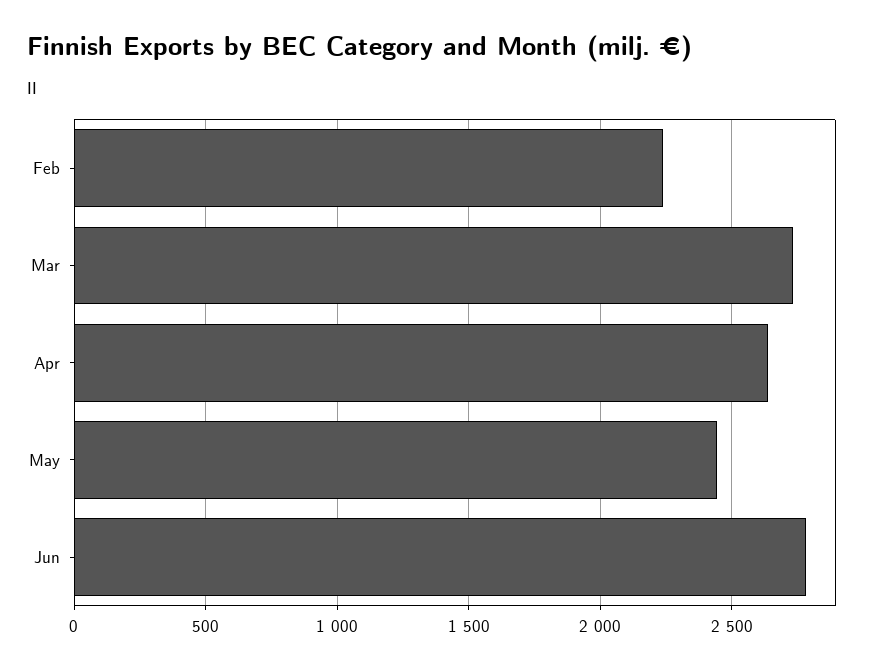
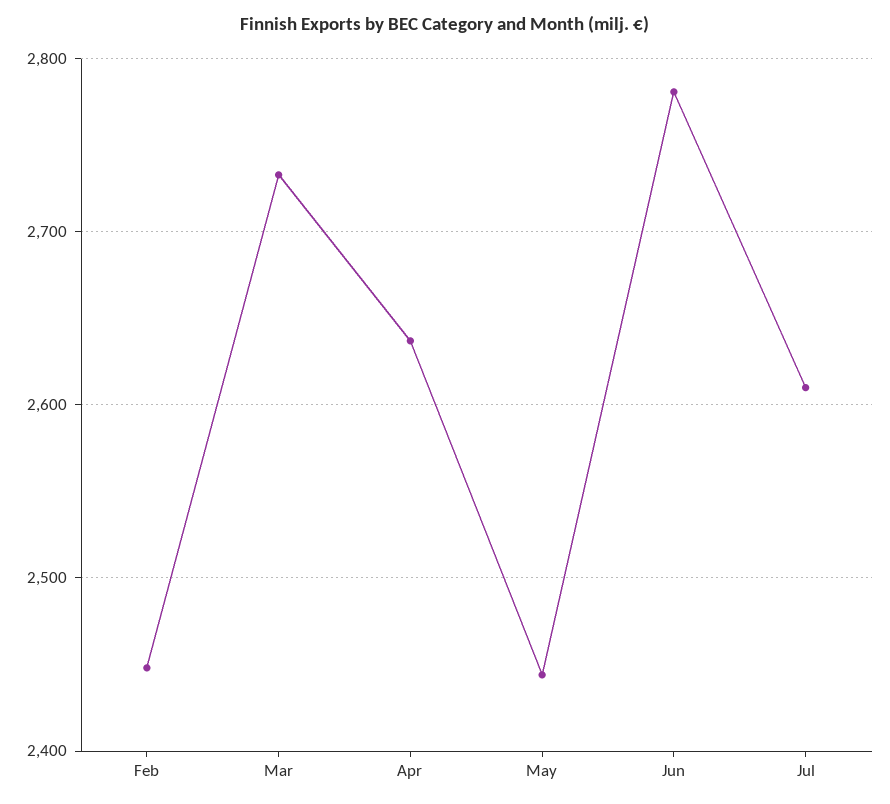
Feb: 2250 -> 2450
Jul: none -> 2610

